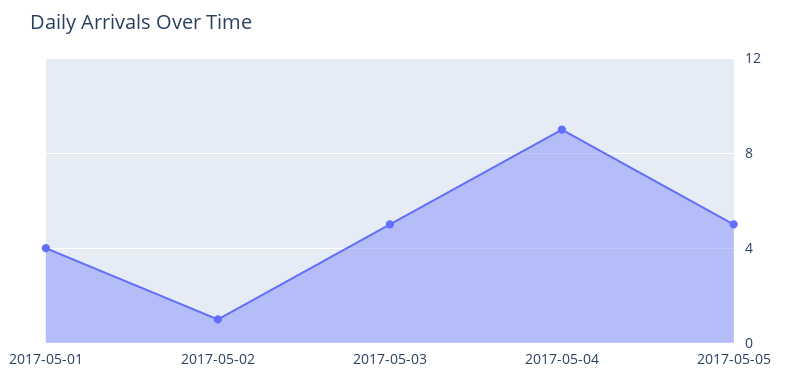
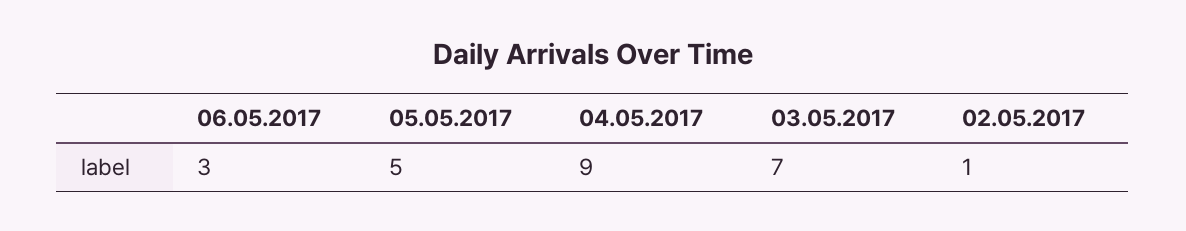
2017-05-01: 4 -> none
2017-05-03: 5 -> 7
06.05.2017: none -> 3

